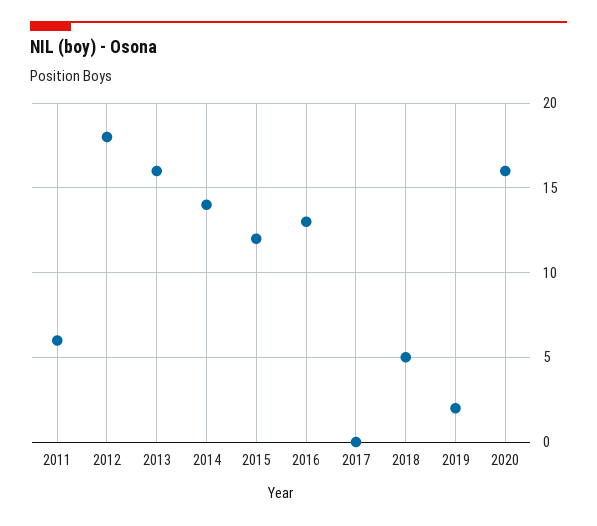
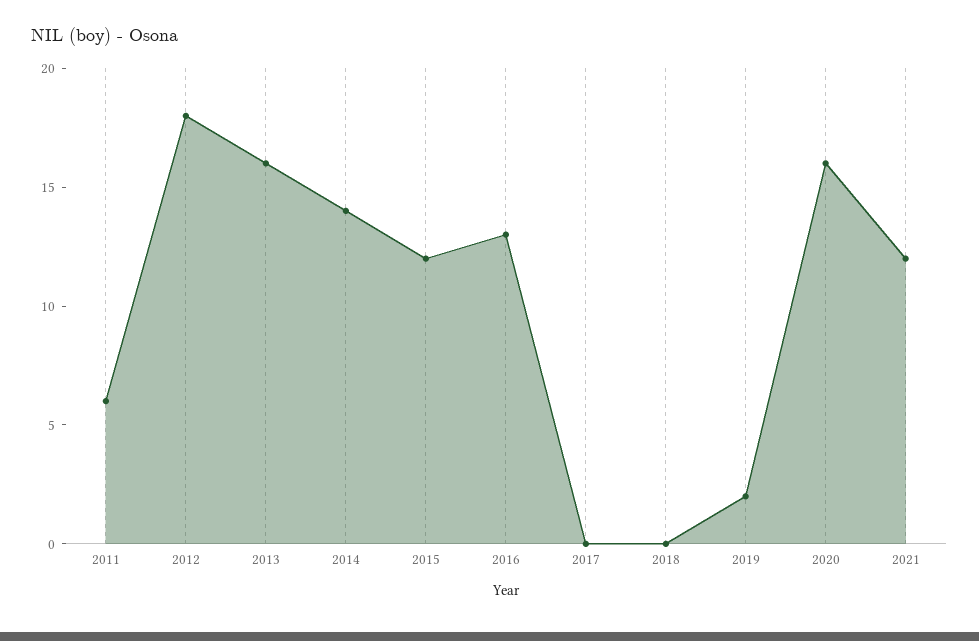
2018: 5 -> 0
2021: none -> 12

